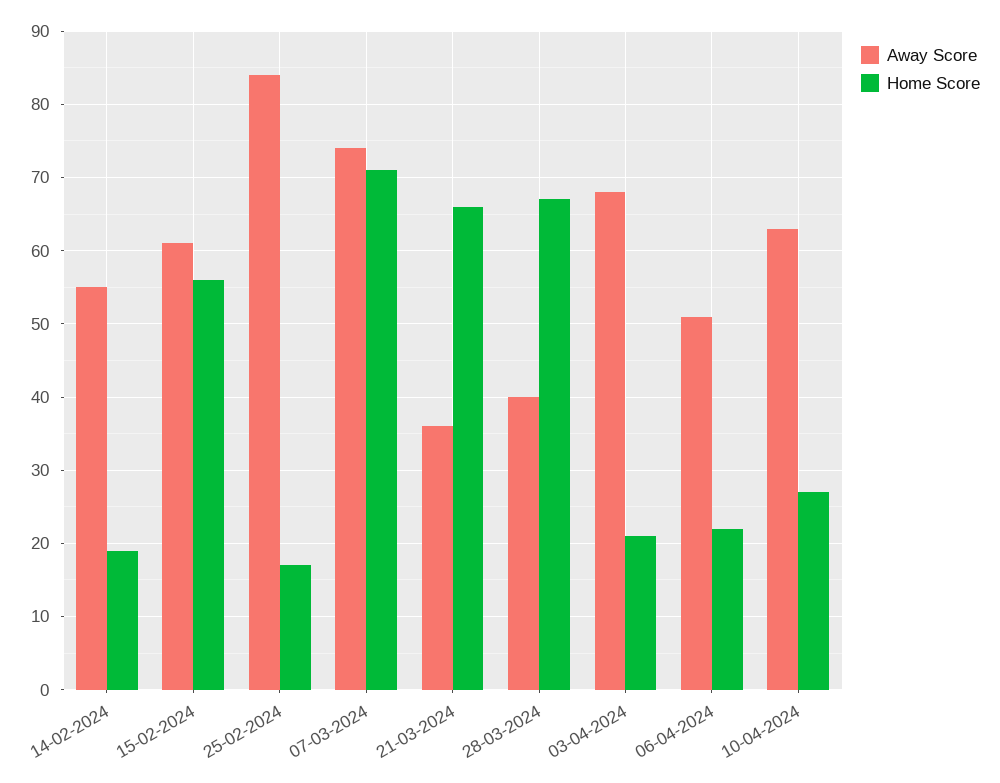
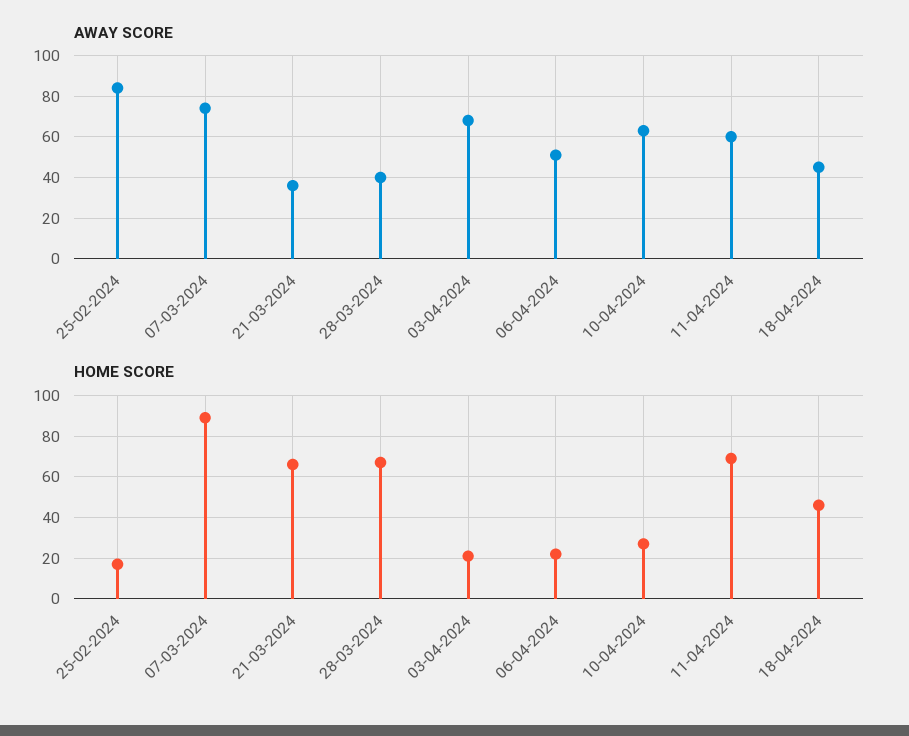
Away Score, 14-02-2024: 55 -> none
Home Score, 14-02-2024: 19 -> none
Away Score, 15-02-2024: 61 -> none
Home Score, 15-02-2024: 56 -> none
Home Score, 07-03-2024: 71 -> 90
Away Score, 11-04-2024: none -> 60
Away Score, 18-04-2024: none -> 45
Home Score, 11-04-2024: none -> 70
Home Score, 18-04-2024: none -> 45

